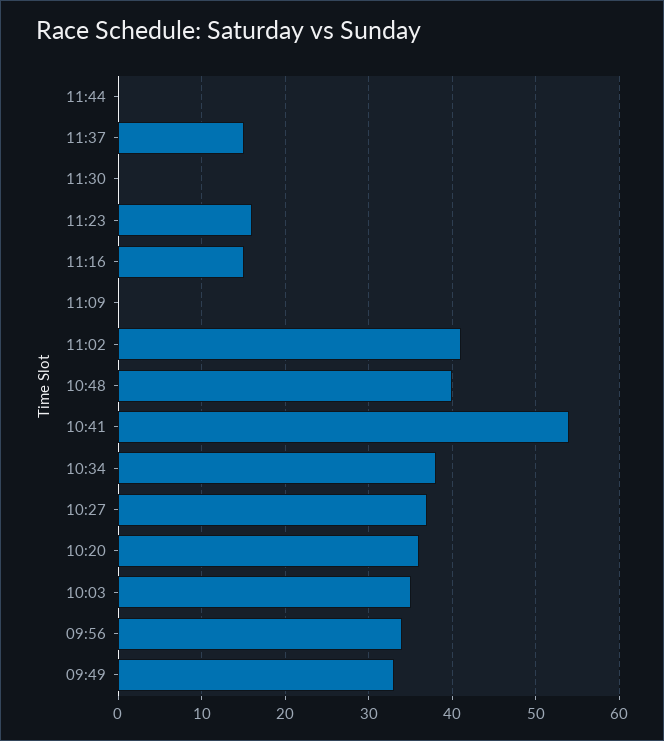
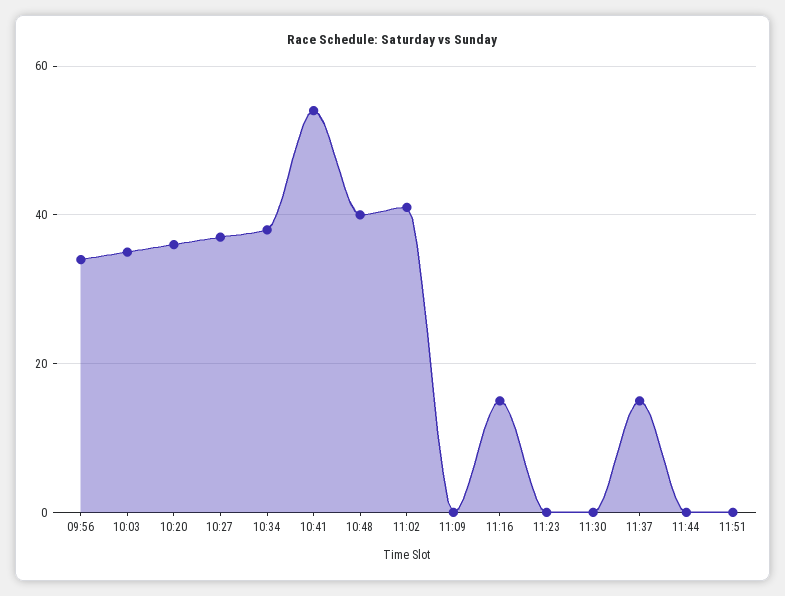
11:23: 16 -> 0
09:49: 33 -> none
11:51: none -> 0

